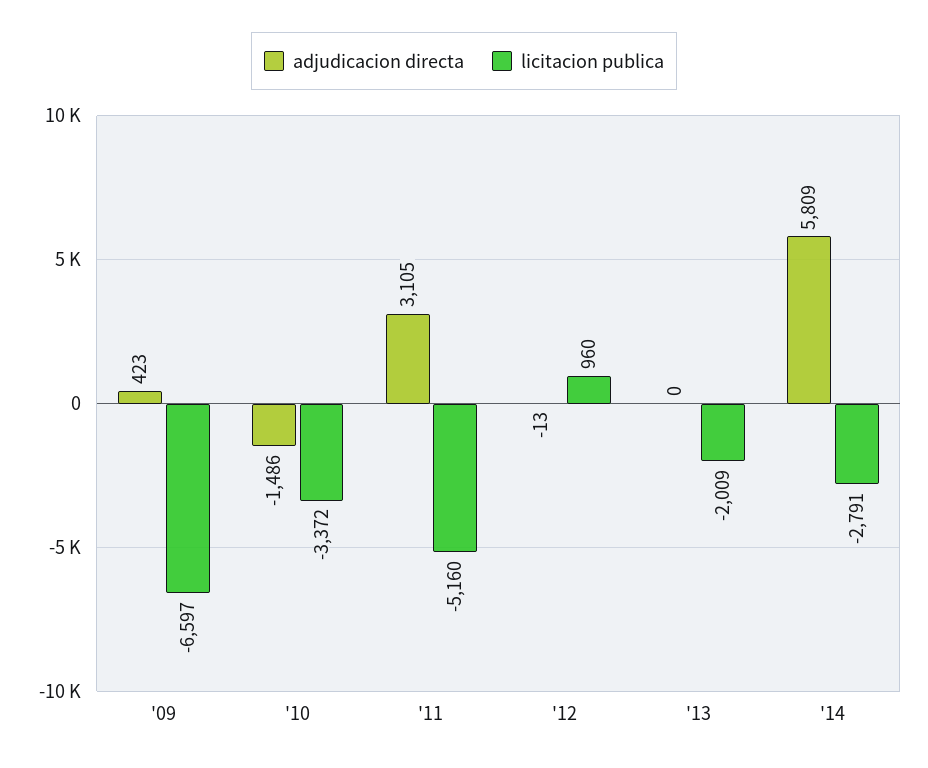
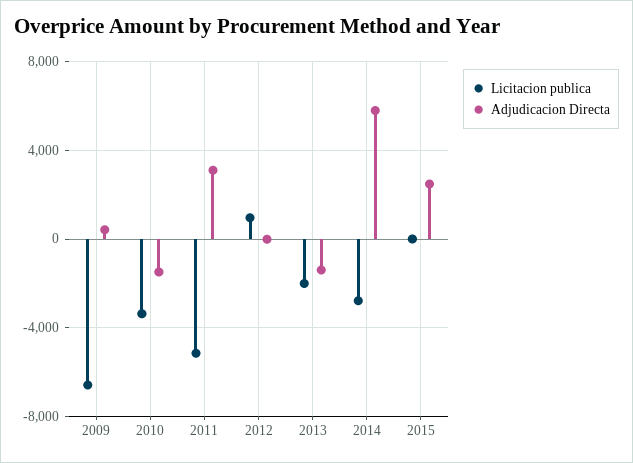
adjudicacion directa, '13: 0 -> -1500
licitacion publica, 2015: none -> 0
adjudicacion directa, 2015: none -> 2500

